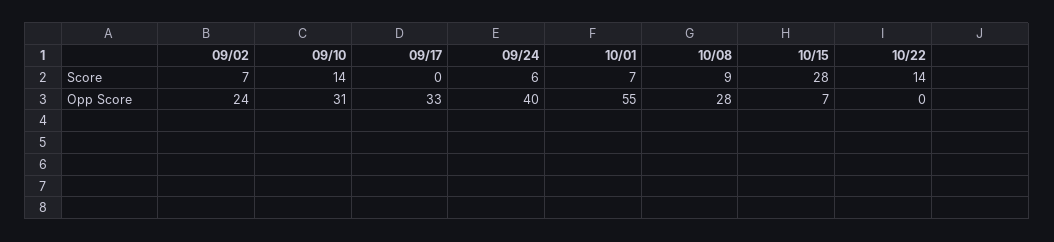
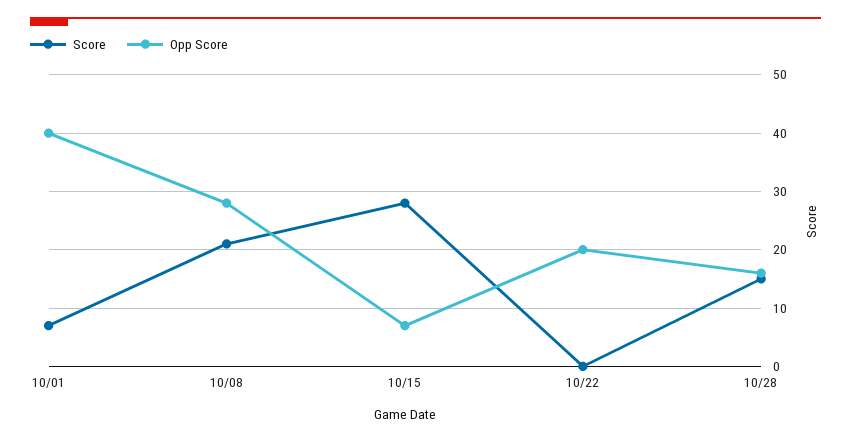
Score, 09/02: 7 -> none
Score, 09/10: 14 -> none
Score, 09/17: 0 -> none
Score, 09/24: 6 -> none
Score, 10/08: 9 -> 20
Score, 10/22: 14 -> 0
Opp Score, 09/02: 24 -> none
Opp Score, 09/10: 31 -> none
Opp Score, 09/17: 33 -> none
Opp Score, 09/24: 40 -> none
Opp Score, 10/01: 55 -> 40
Opp Score, 10/22: 0 -> 20
Score, 10/28: none -> 15
Opp Score, 10/28: none -> 15

